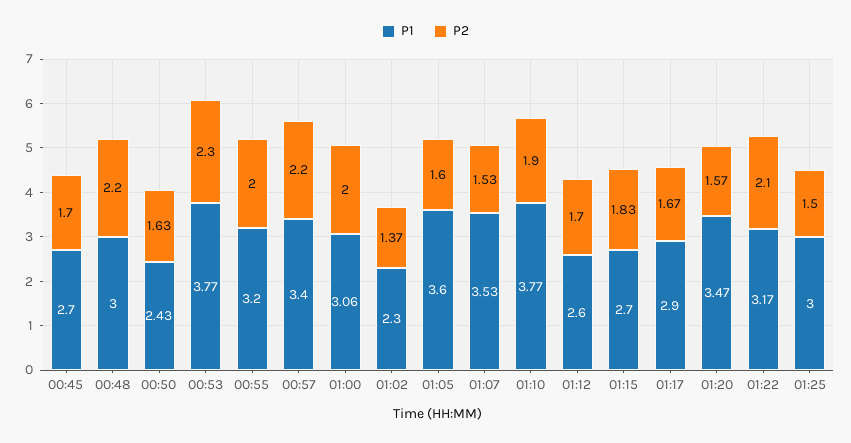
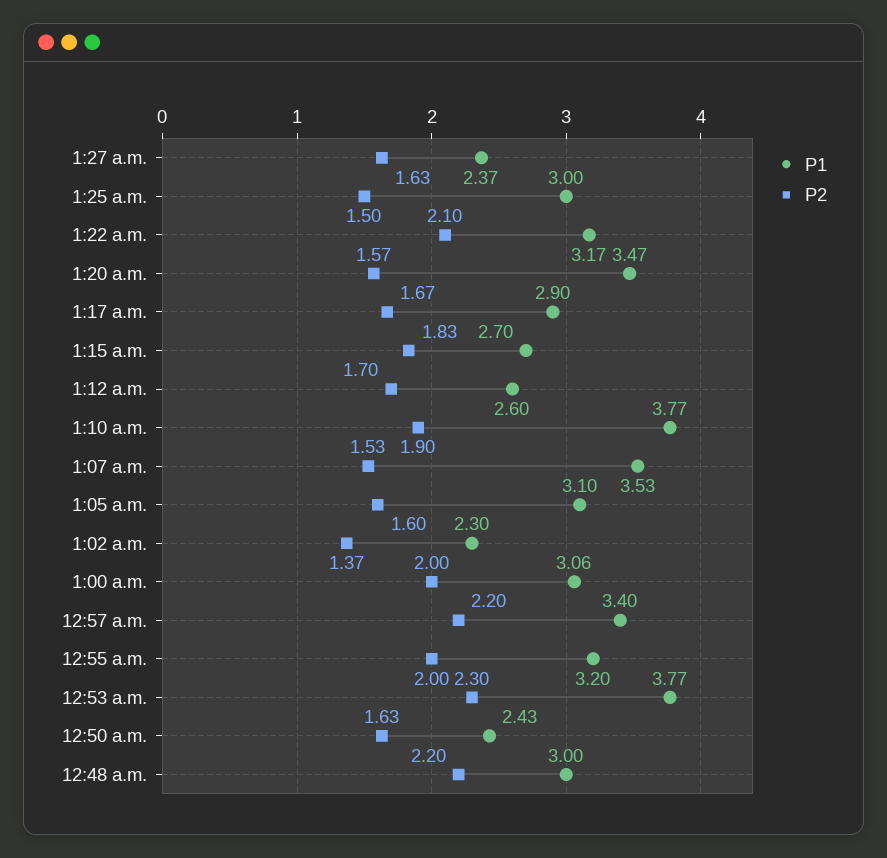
P1, 00:45: 2.7 -> none
P2, 00:45: 1.7 -> none
P1, 01:05: 3.6 -> 3.1
P1, 1:27 a.m.: none -> 2.37
P2, 1:27 a.m.: none -> 1.63

